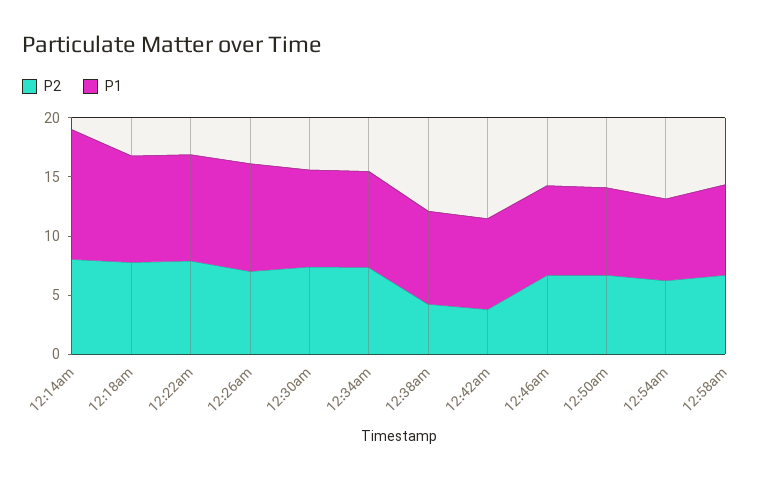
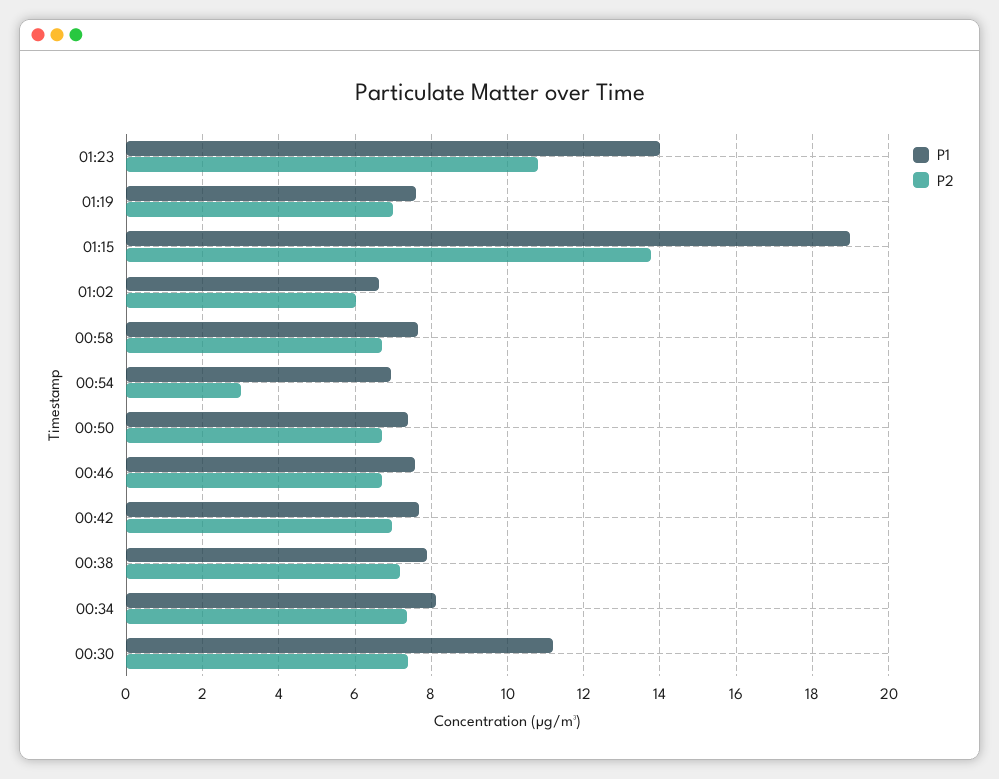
P2, 12:14am: 8 -> none
P1, 12:14am: 11 -> none
P2, 12:18am: 8 -> none
P1, 12:18am: 9 -> none
P2, 12:22am: 8 -> none
P1, 12:22am: 9 -> none
P2, 12:26am: 7 -> none
P1, 12:26am: 9 -> none
P1, 12:30am: 8 -> 11.2
P2, 12:38am: 4 -> 7.2
P2, 12:42am: 4 -> 7
P2, 12:54am: 6 -> 3
P1, 01:23: none -> 14
P2, 01:23: none -> 10.8
P1, 01:19: none -> 7.6
P2, 01:19: none -> 7
P1, 01:15: none -> 19
P2, 01:15: none -> 13.8
P1, 01:02: none -> 6.6
P2, 01:02: none -> 6

